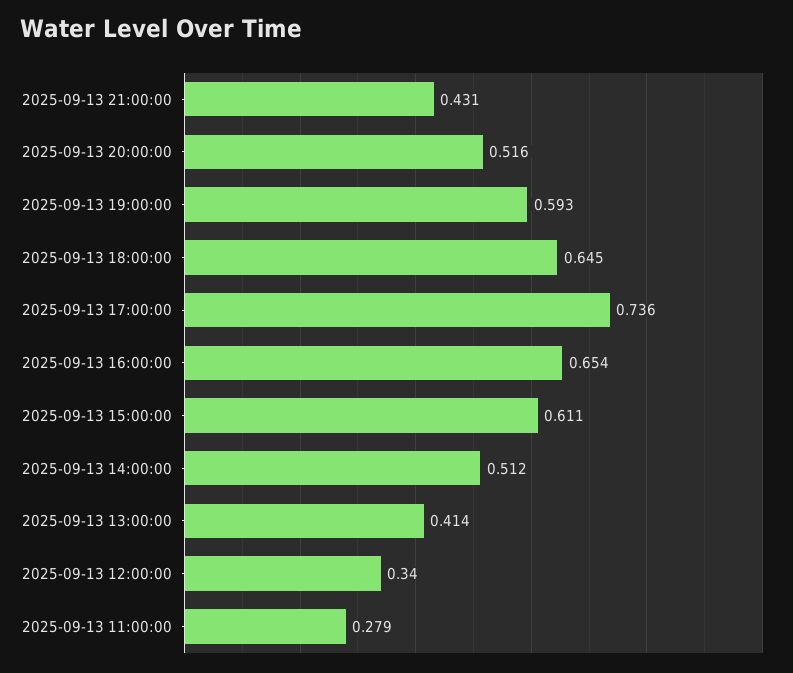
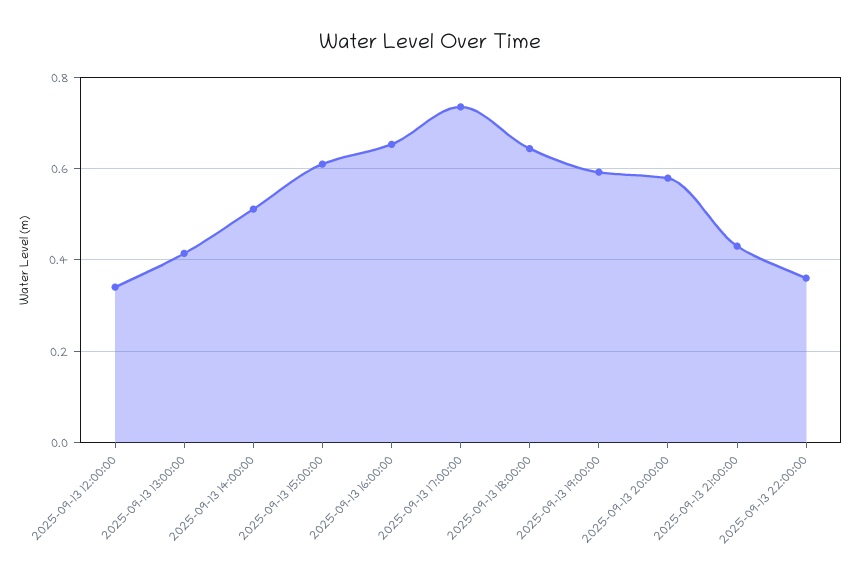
2025-09-13 20:00:00: 0.516 -> 0.58
2025-09-13 11:00:00: 0.279 -> none
2025-09-13 22:00:00: none -> 0.36

